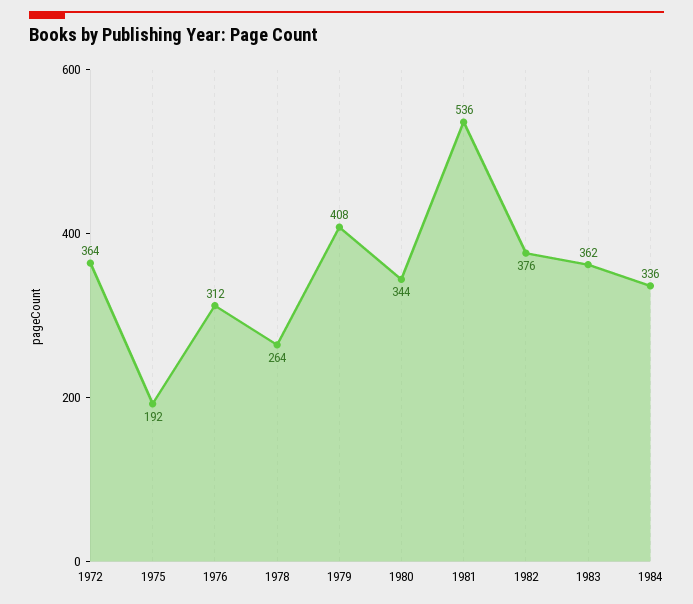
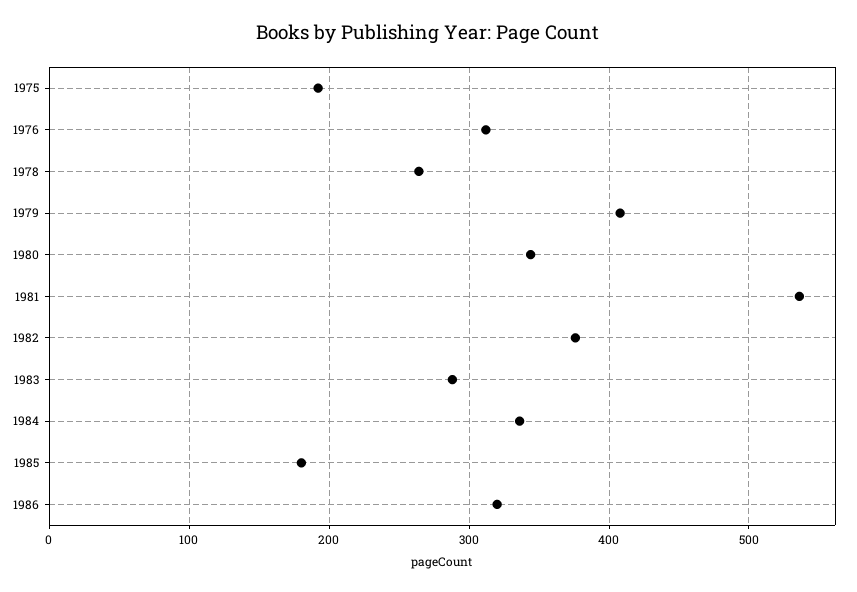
1972: 364 -> none
1983: 362 -> 290
1985: none -> 180
1986: none -> 320

